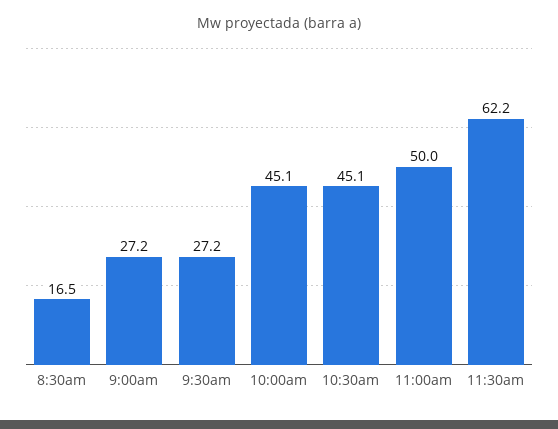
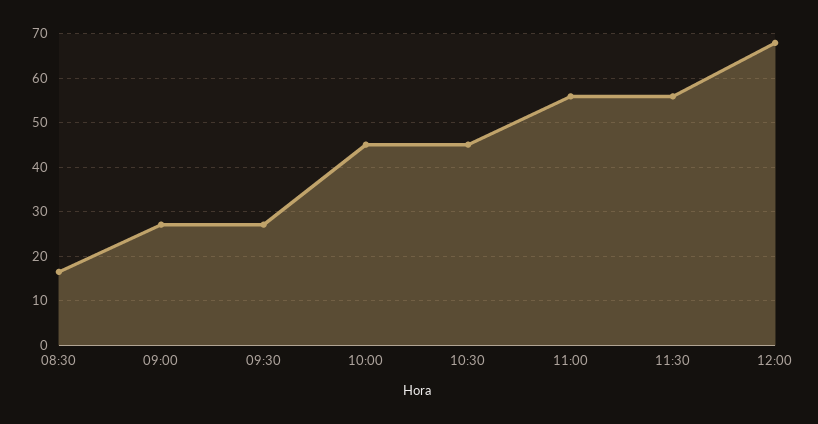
11:00am: 50 -> 56
11:30am: 62.2 -> 56
12:00: none -> 68

